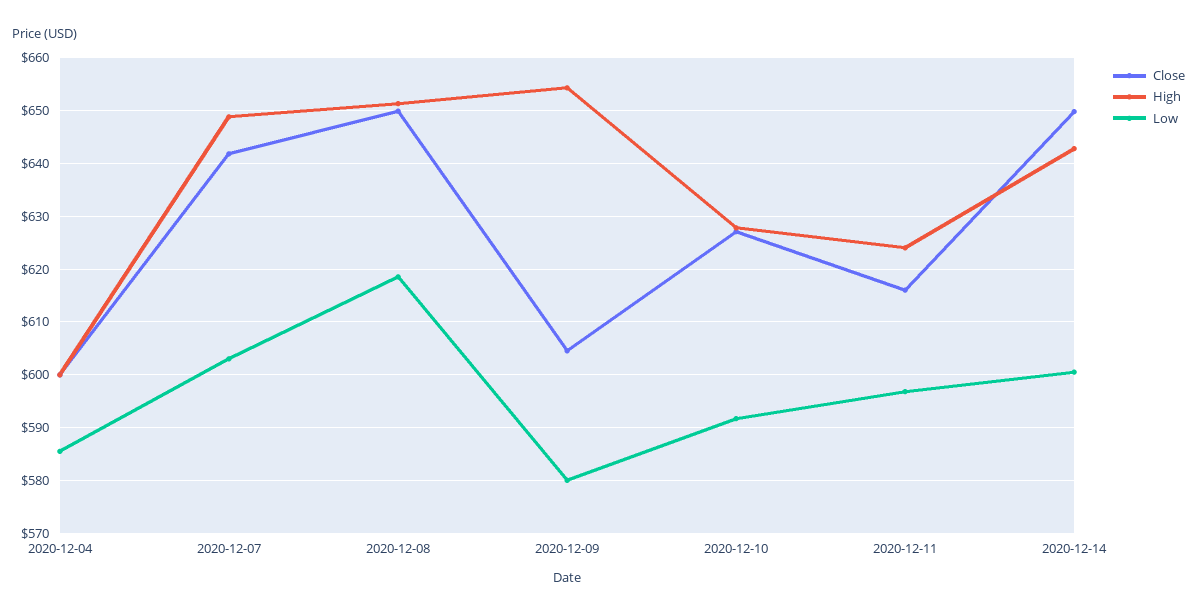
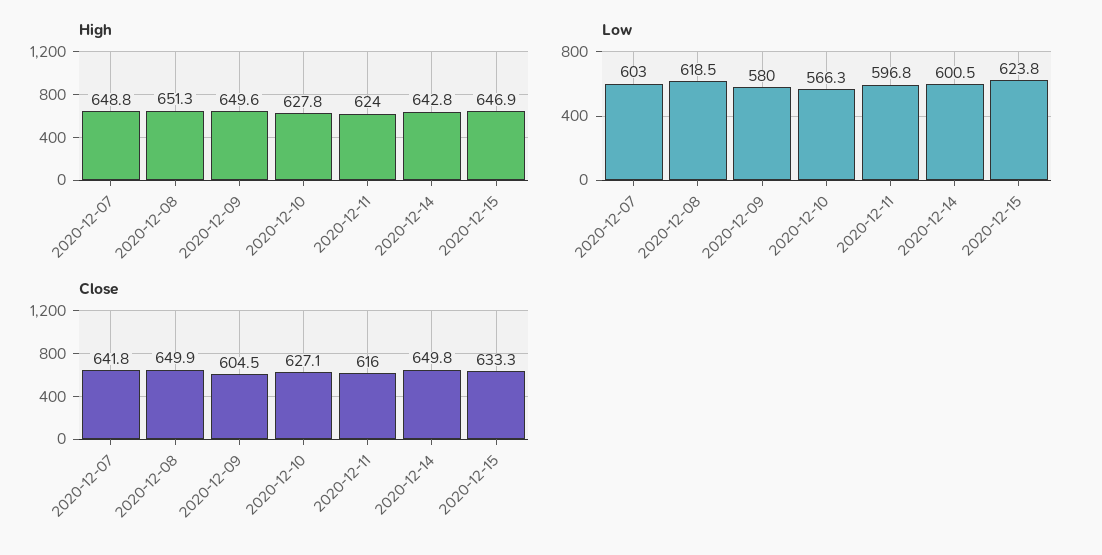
Close, 2020-12-04: 600 -> none
High, 2020-12-04: 600 -> none
Low, 2020-12-04: 586 -> none
High, 2020-12-09: 654 -> 649.6
Low, 2020-12-10: 592 -> 566.3
High, 2020-12-15: none -> 646.9
Low, 2020-12-15: none -> 623.8
Close, 2020-12-15: none -> 633.3

